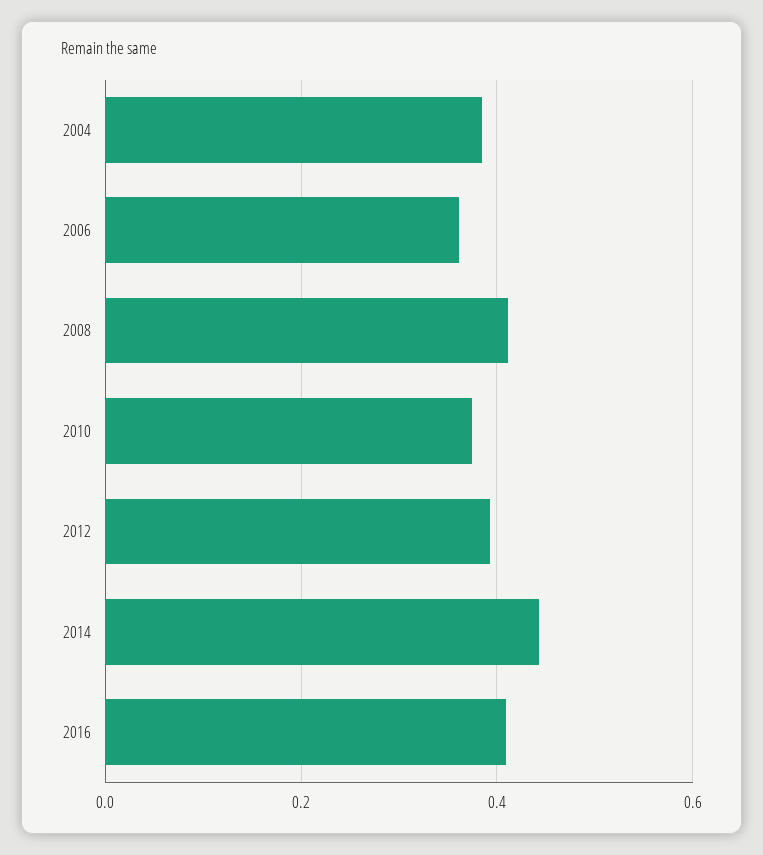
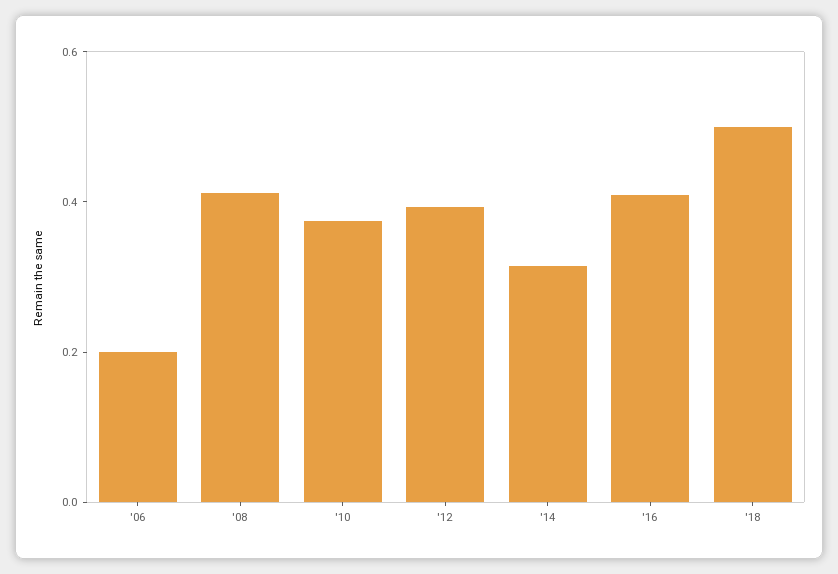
2004: 0.38 -> none
2006: 0.36 -> 0.2
2014: 0.44 -> 0.3
'18: none -> 0.5

